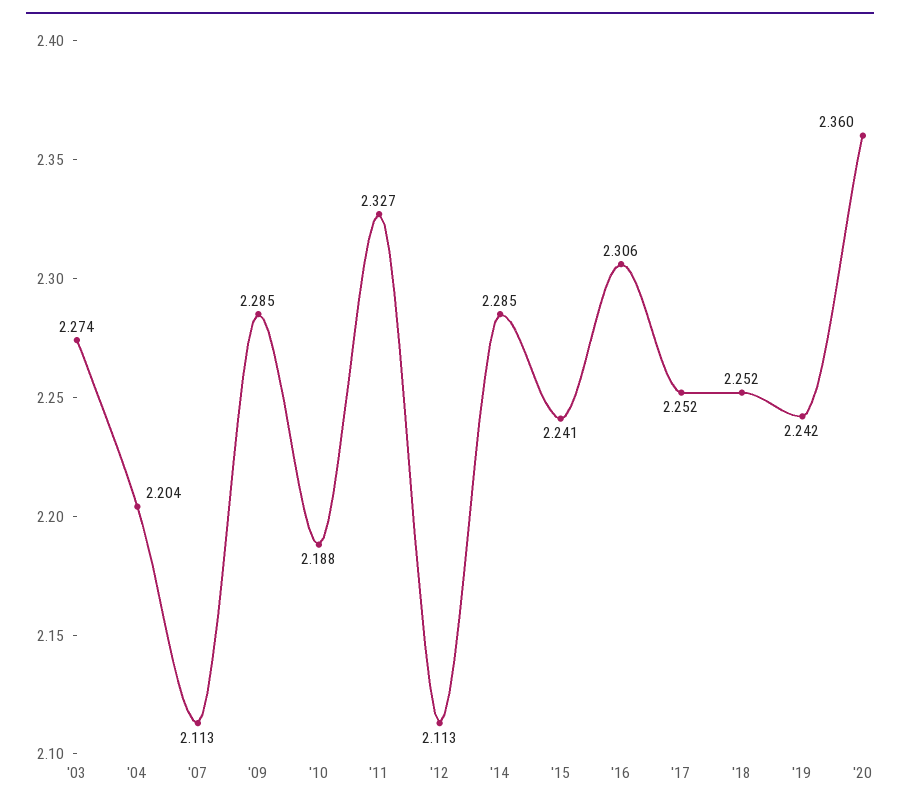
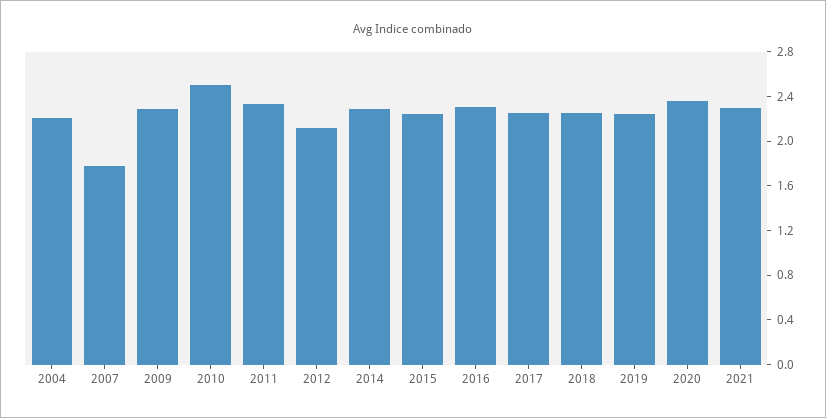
'03: 2.274 -> none
'07: 2.113 -> 1.8
'10: 2.188 -> 2.5
2021: none -> 2.3

